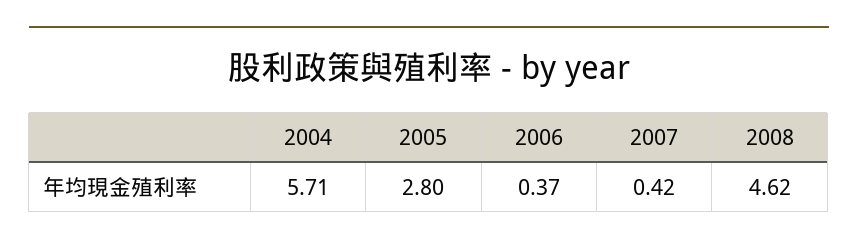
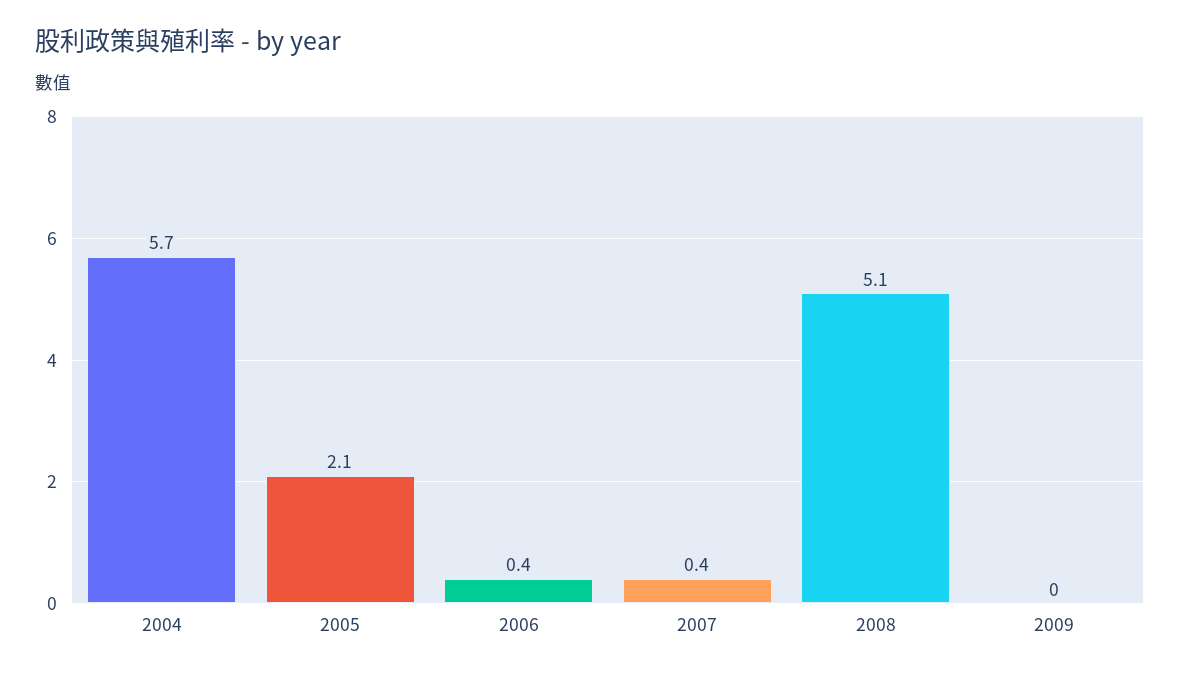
2005: 2.8 -> 2.1
2008: 4.62 -> 5.1
2009: none -> 0

